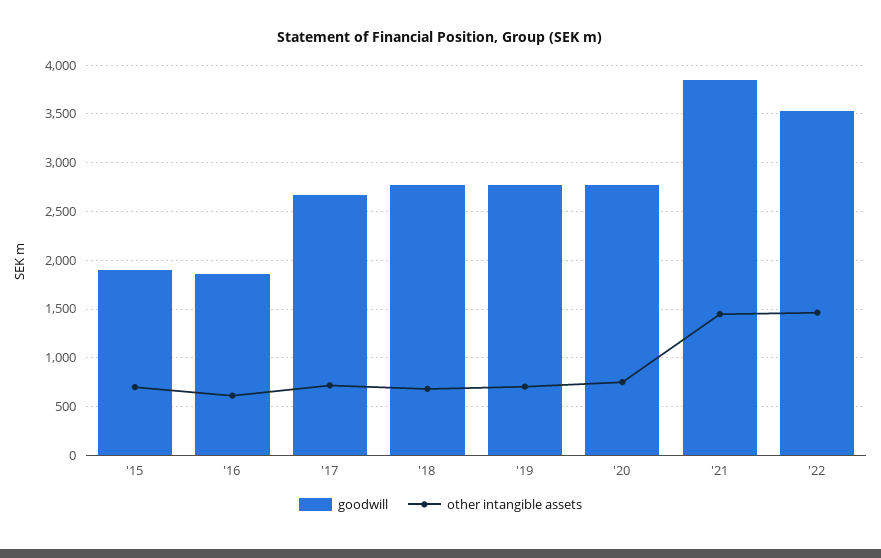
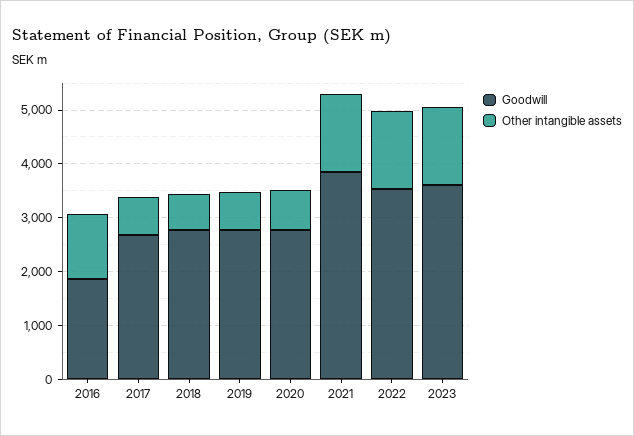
goodwill, '15: 1900 -> none
other intangible assets, '15: 700 -> none
other intangible assets, '16: 600 -> 1200
goodwill, 2023: none -> 3600
other intangible assets, 2023: none -> 1400

